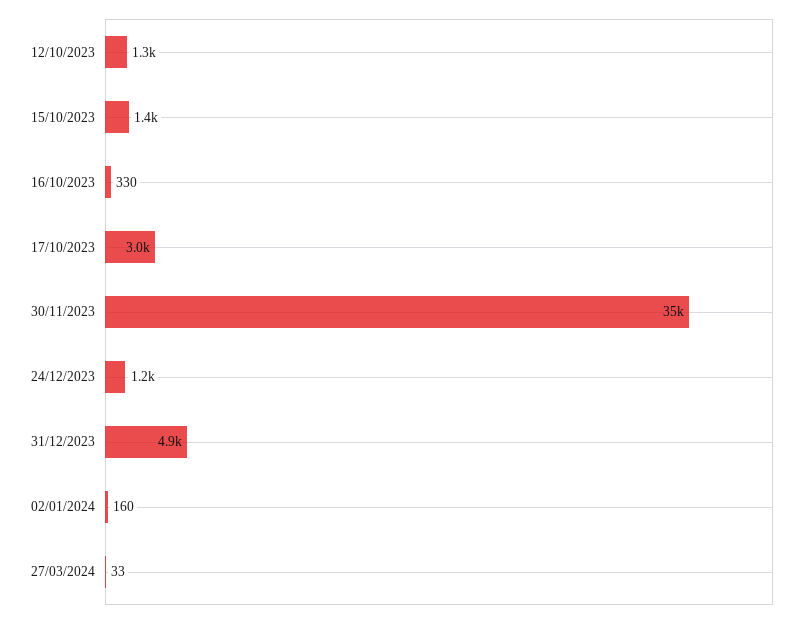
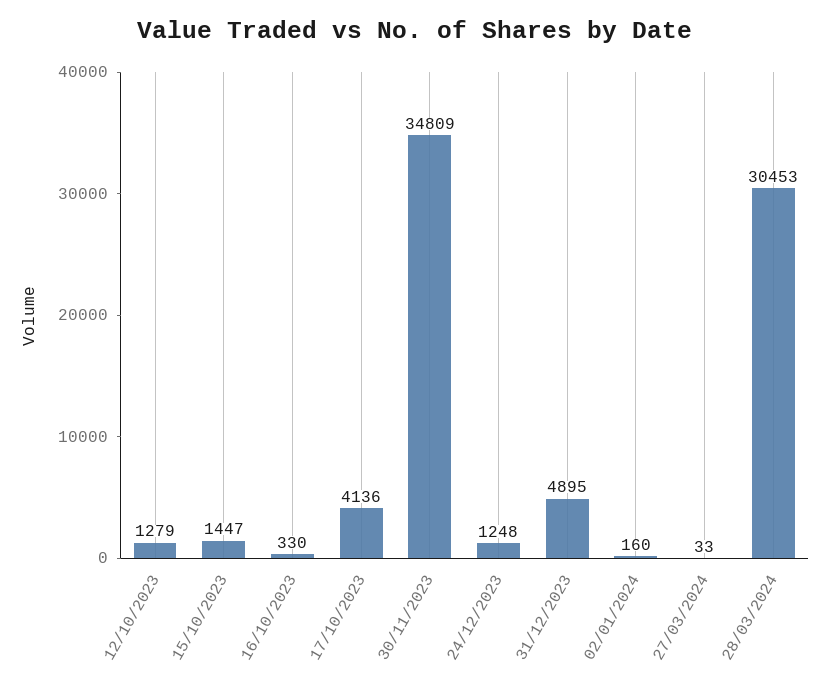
17/10/2023: 3000 -> 4136
28/03/2024: none -> 30453

